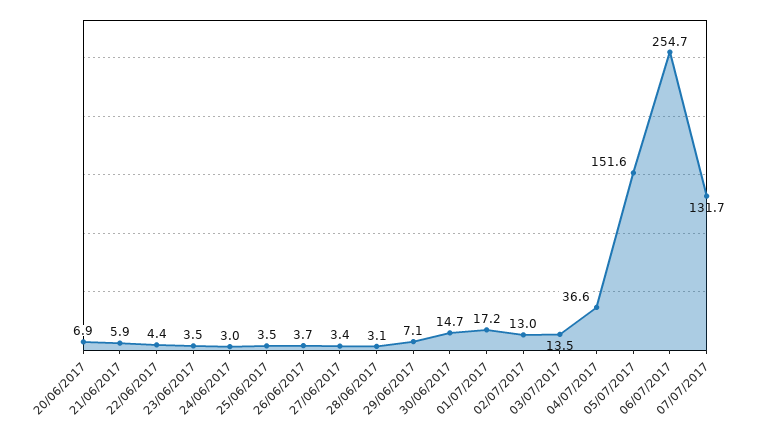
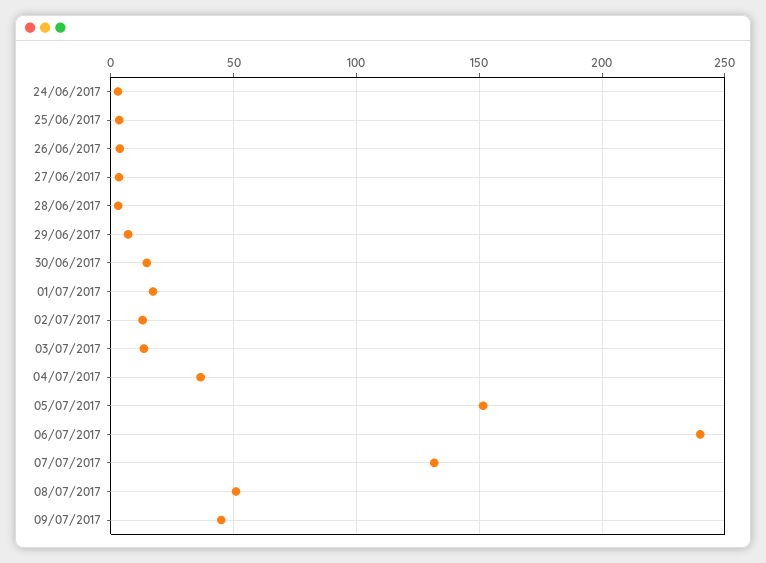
20/06/2017: 6.9 -> none
21/06/2017: 5.9 -> none
22/06/2017: 4.4 -> none
23/06/2017: 3.5 -> none
06/07/2017: 254.7 -> 240
08/07/2017: none -> 50
09/07/2017: none -> 45

